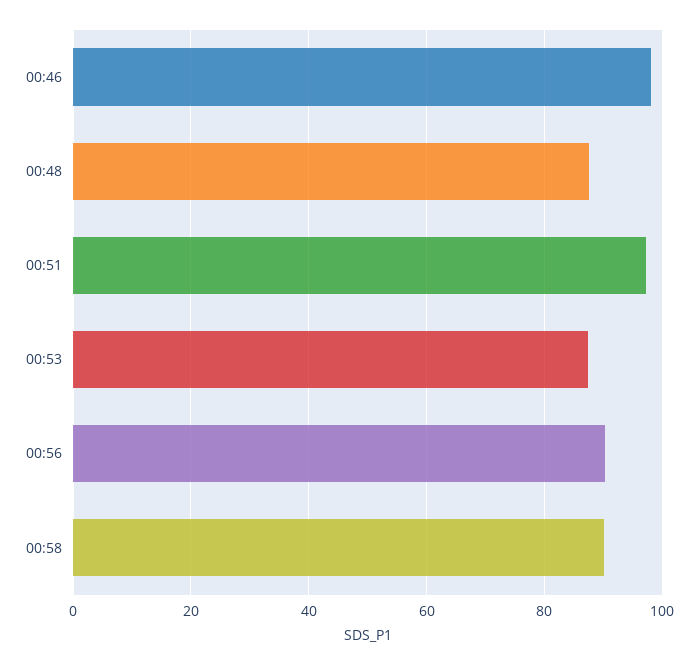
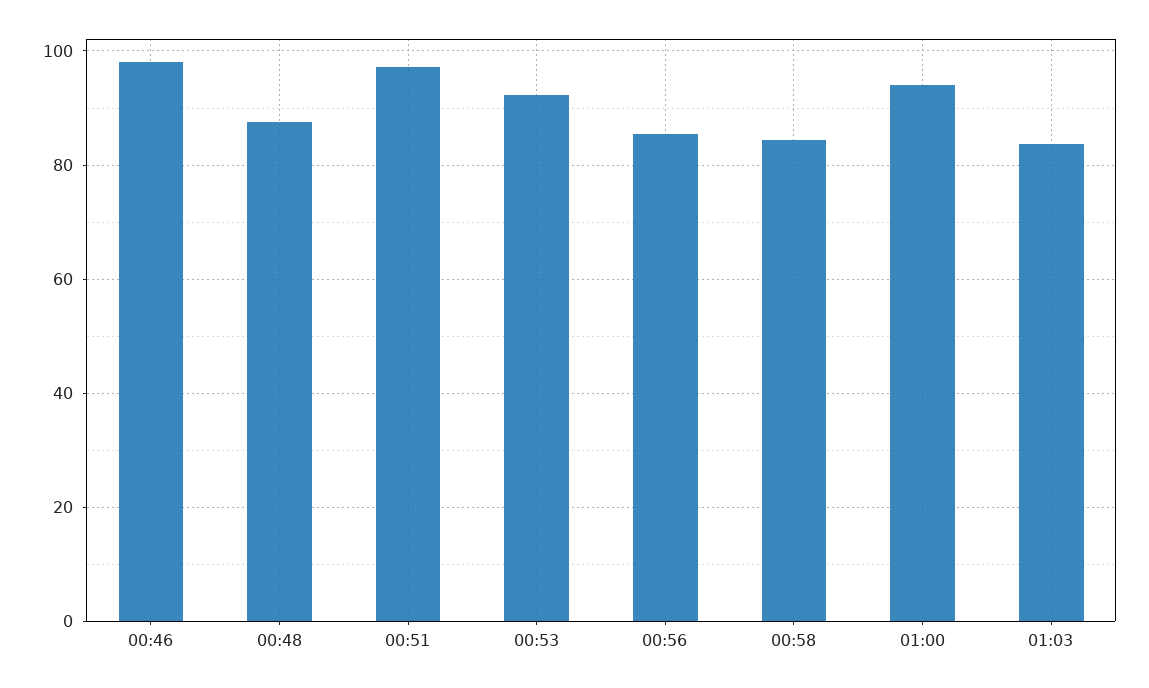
00:53: 88 -> 92
00:56: 90 -> 86
00:58: 90 -> 84
01:00: none -> 94
01:03: none -> 84

